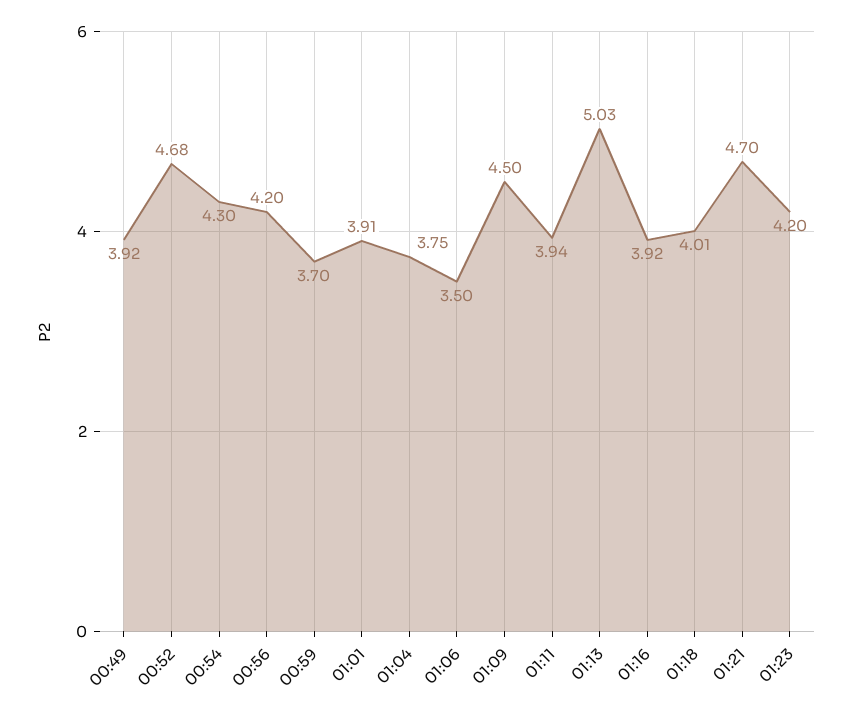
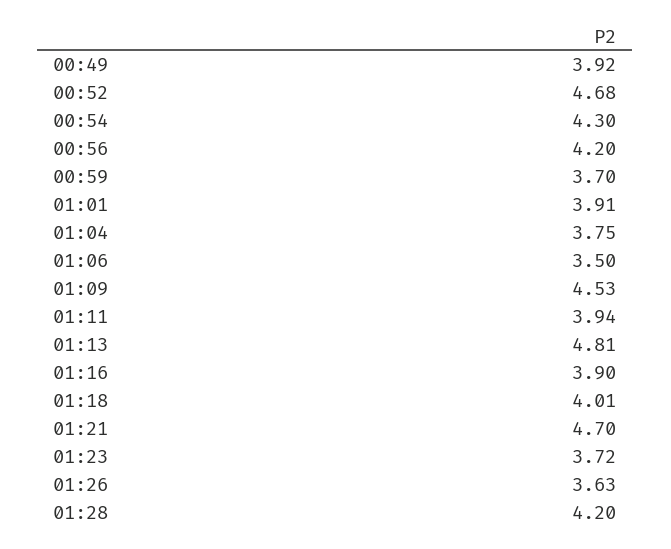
01:09: 4.5 -> 4.53
01:13: 5.03 -> 4.81
01:16: 3.92 -> 3.9
01:23: 4.2 -> 3.72
01:26: none -> 3.63
01:28: none -> 4.2

